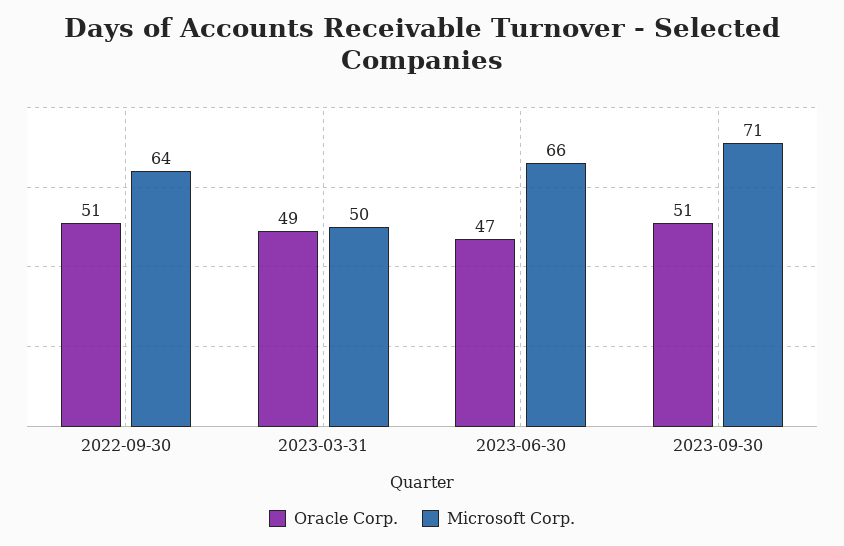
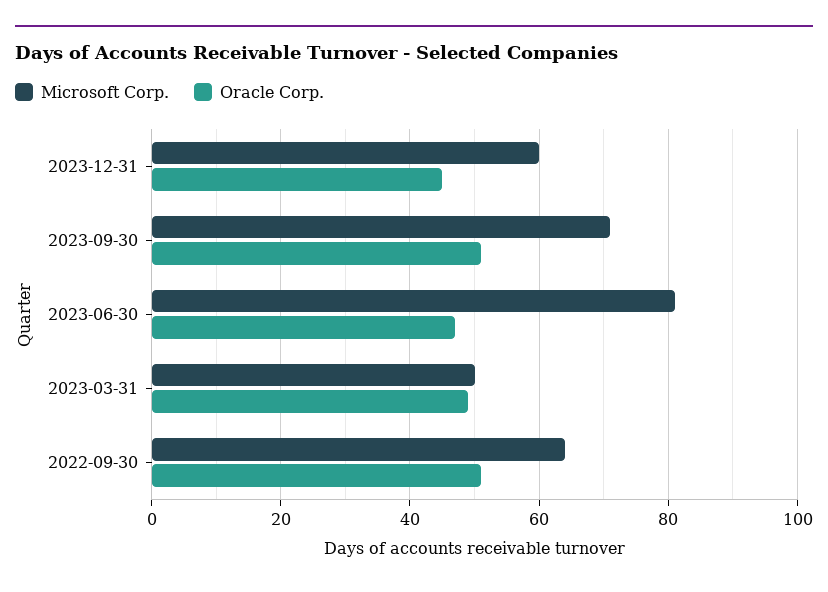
Microsoft Corp., 2023-06-30: 66 -> 80
Microsoft Corp., 2023-12-31: none -> 60
Oracle Corp., 2023-12-31: none -> 45

